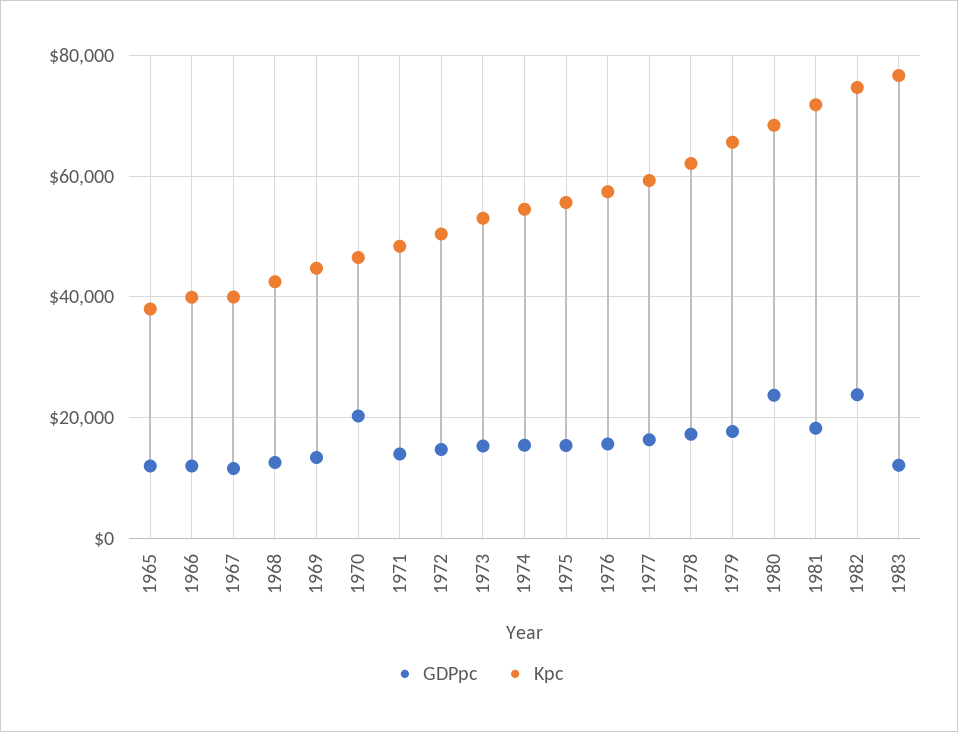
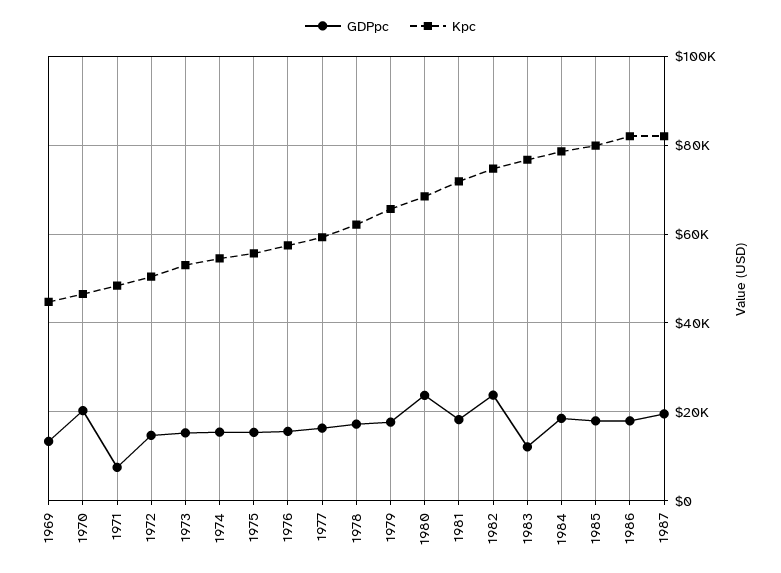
GDPpc, 1965: 12000 -> none
Kpc, 1965: 38000 -> none
GDPpc, 1966: 12000 -> none
Kpc, 1966: 40000 -> none
GDPpc, 1967: 12000 -> none
Kpc, 1967: 40000 -> none
GDPpc, 1968: 12000 -> none
Kpc, 1968: 42000 -> none
GDPpc, 1971: 14000 -> 8000
GDPpc, 1984: none -> 18000
Kpc, 1984: none -> 78000
GDPpc, 1985: none -> 18000
Kpc, 1985: none -> 80000
GDPpc, 1986: none -> 18000
Kpc, 1986: none -> 82000
GDPpc, 1987: none -> 20000
Kpc, 1987: none -> 82000

